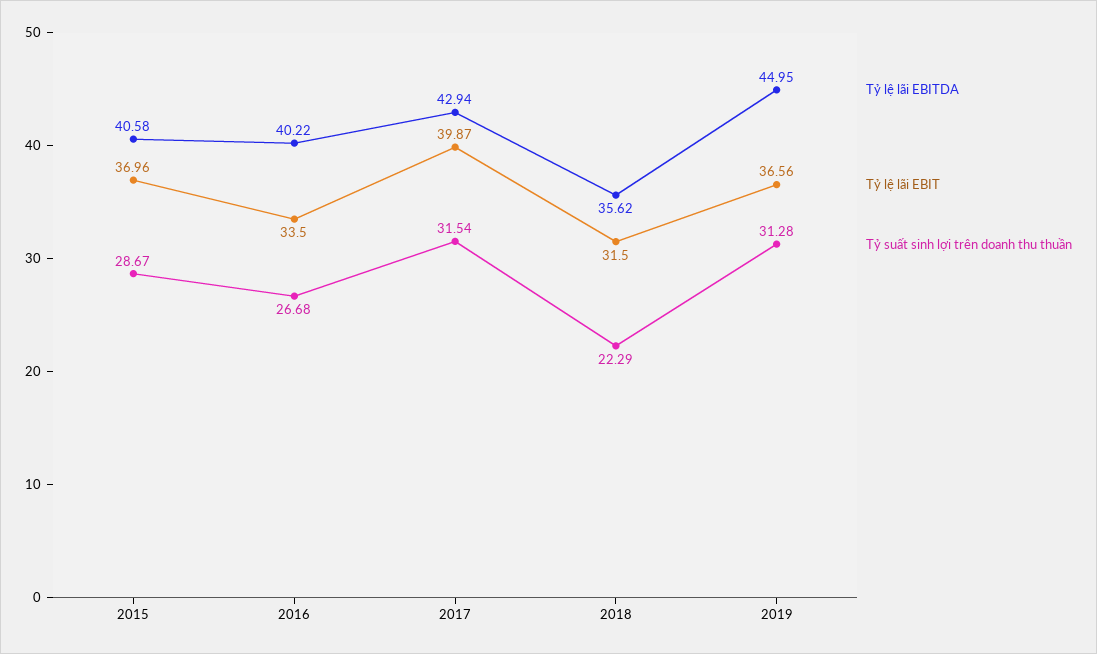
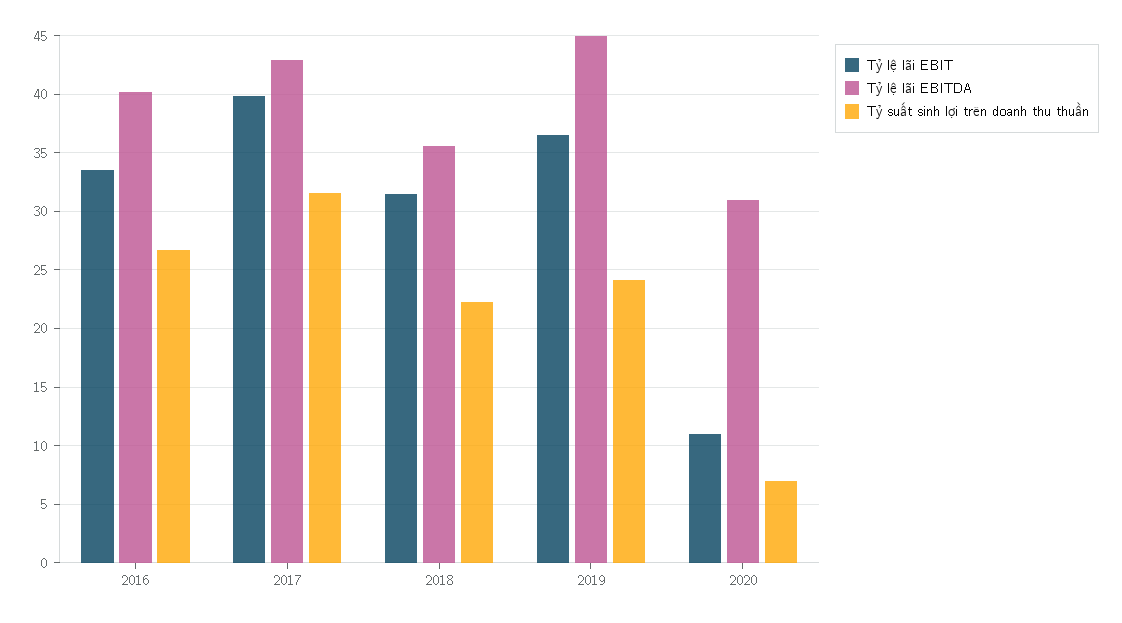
Tỷ lệ lãi EBITDA, 2015: 40.58 -> none
Tỷ lệ lãi EBIT, 2015: 36.96 -> none
Tỷ suất sinh lợi trên doanh thu thuần, 2015: 28.67 -> none
Tỷ suất sinh lợi trên doanh thu thuần, 2019: 31.28 -> 24
Tỷ lệ lãi EBIT, 2020: none -> 11
Tỷ lệ lãi EBITDA, 2020: none -> 31
Tỷ suất sinh lợi trên doanh thu thuần, 2020: none -> 7

